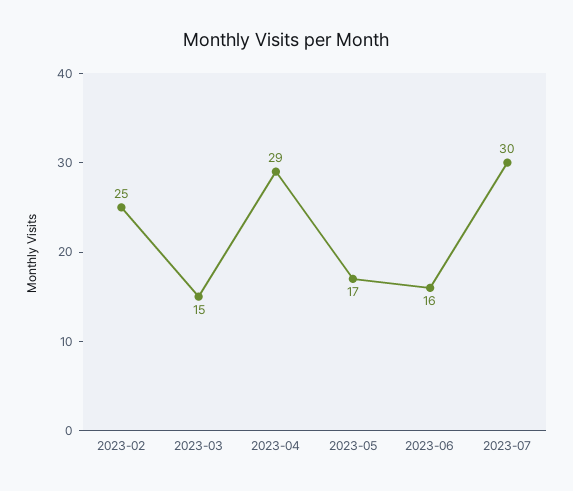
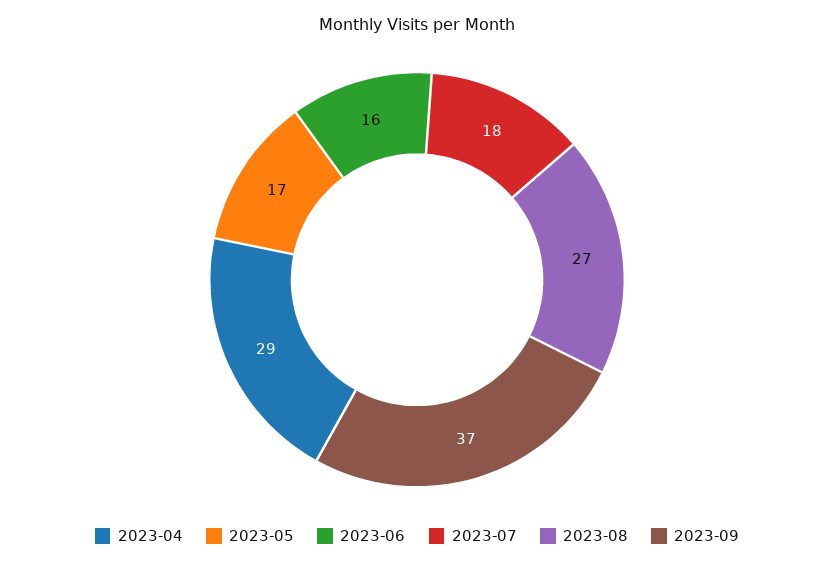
2023-02: 25 -> none
2023-03: 15 -> none
2023-07: 30 -> 18
2023-08: none -> 27
2023-09: none -> 37

